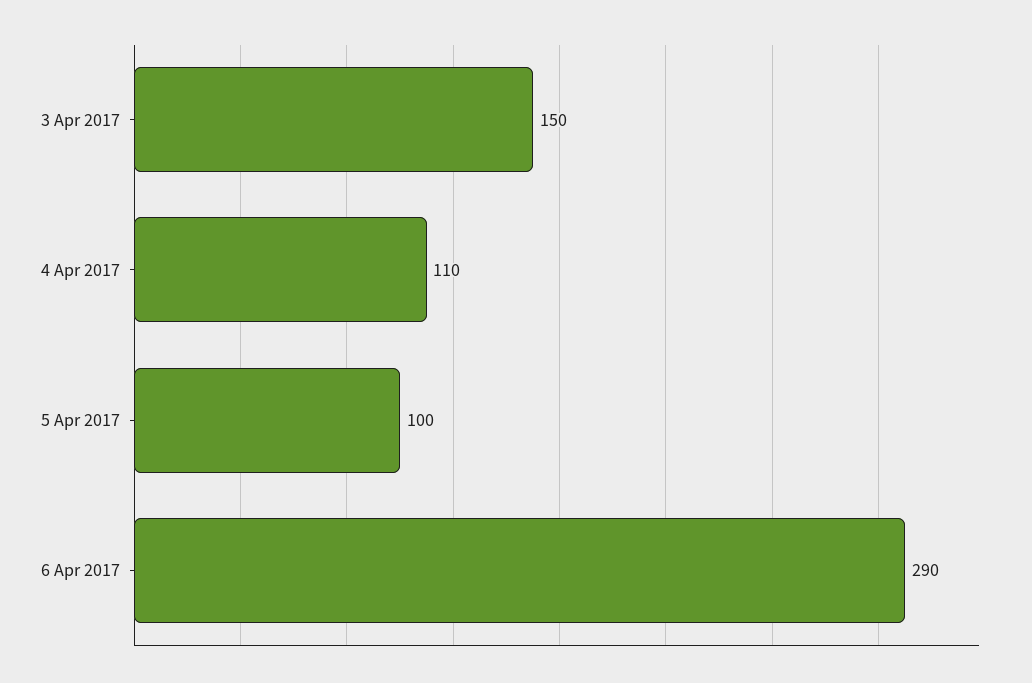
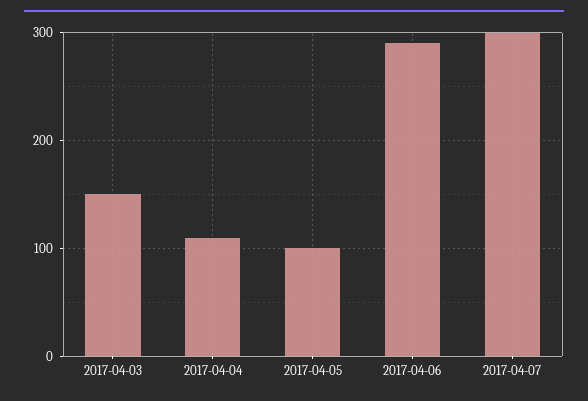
2017-04-07: none -> 300

